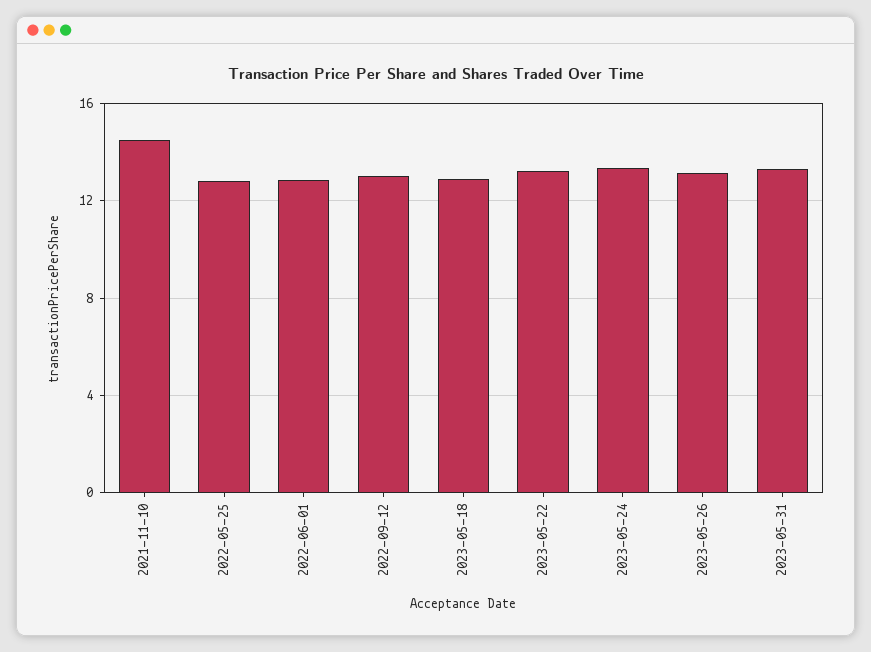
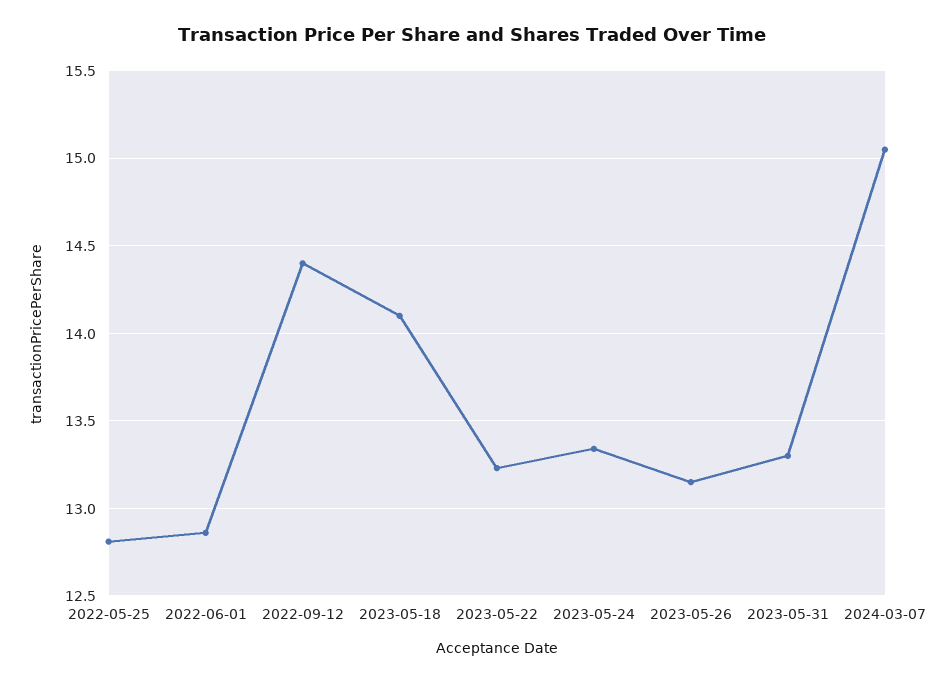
2021-11-10: 14.5 -> none
2022-09-12: 13 -> 14.4
2023-05-18: 13 -> 14.1
2024-03-07: none -> 15.05

